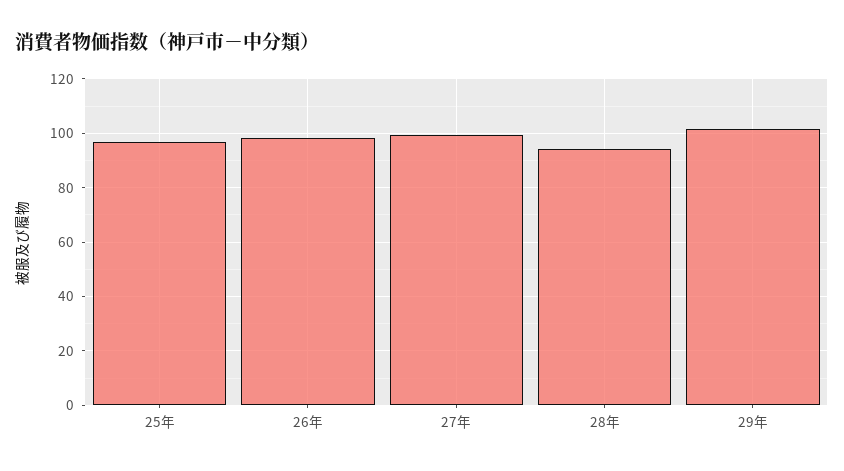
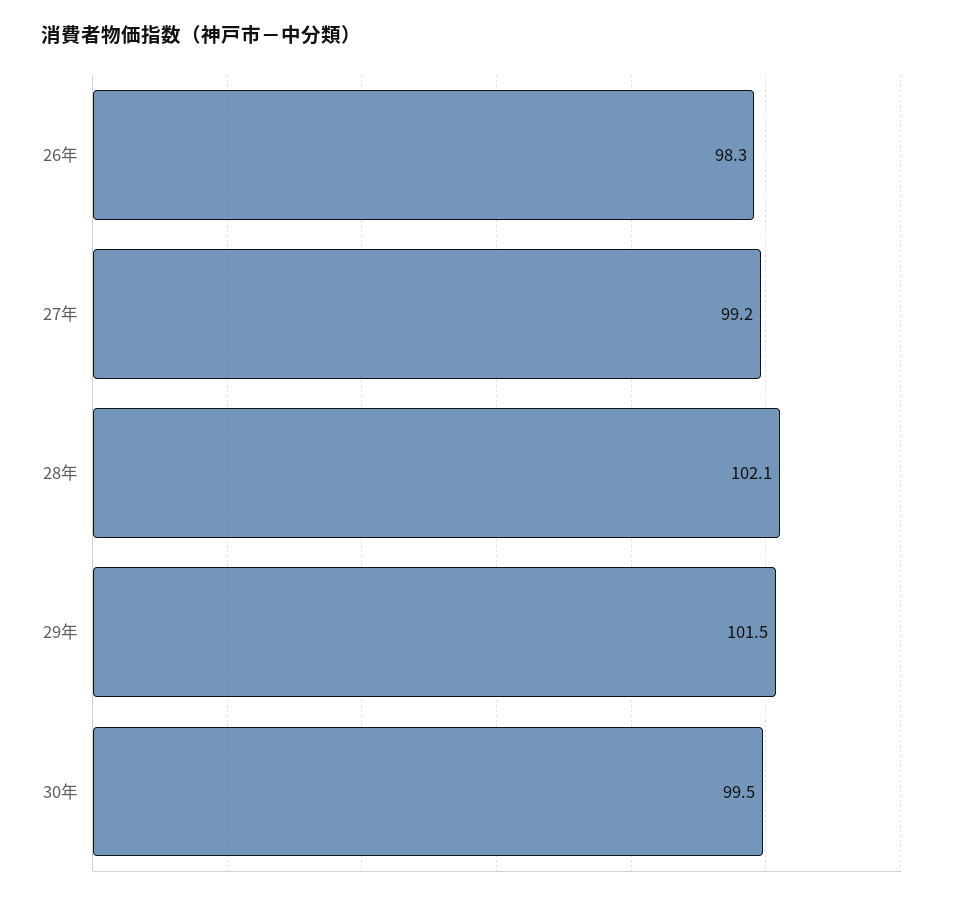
25年: 97.5 -> none
28年: 95 -> 102.1
30年: none -> 99.5

